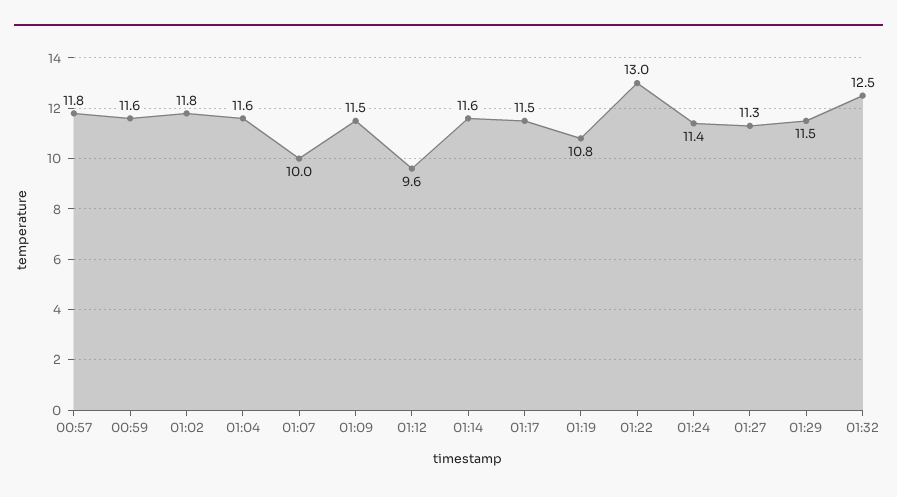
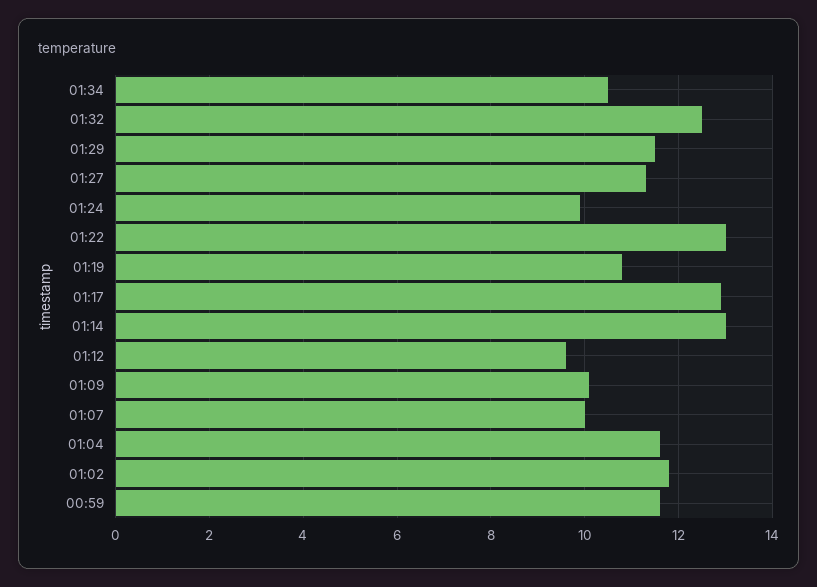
00:57: 11.8 -> none
01:09: 11.5 -> 10
01:14: 11.6 -> 13
01:17: 11.5 -> 13
01:24: 11.4 -> 10
01:34: none -> 10.5

